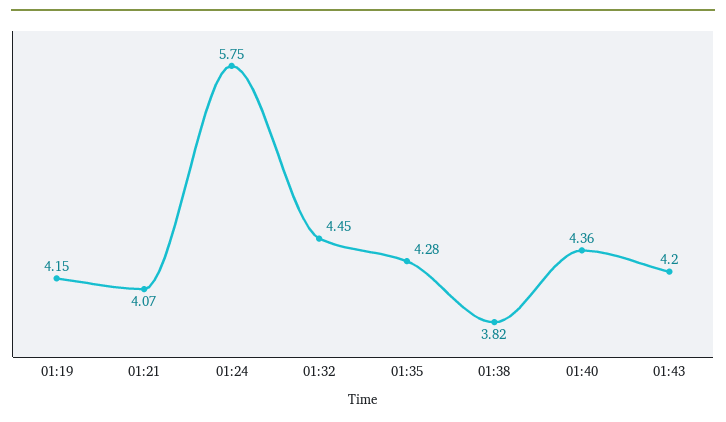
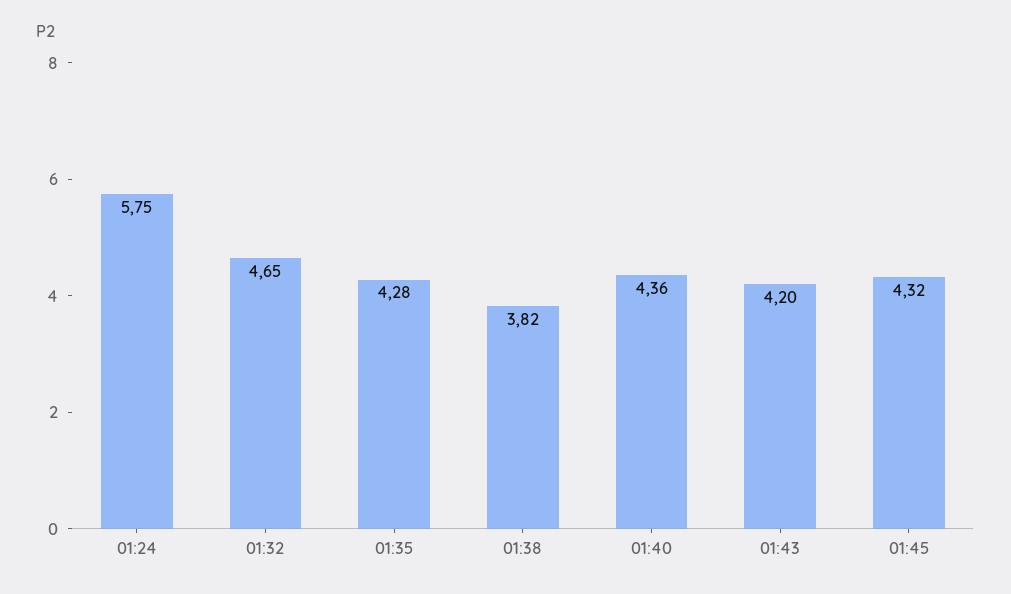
01:19: 4.15 -> none
01:21: 4.07 -> none
01:32: 4.45 -> 4.65
01:45: none -> 4.32

